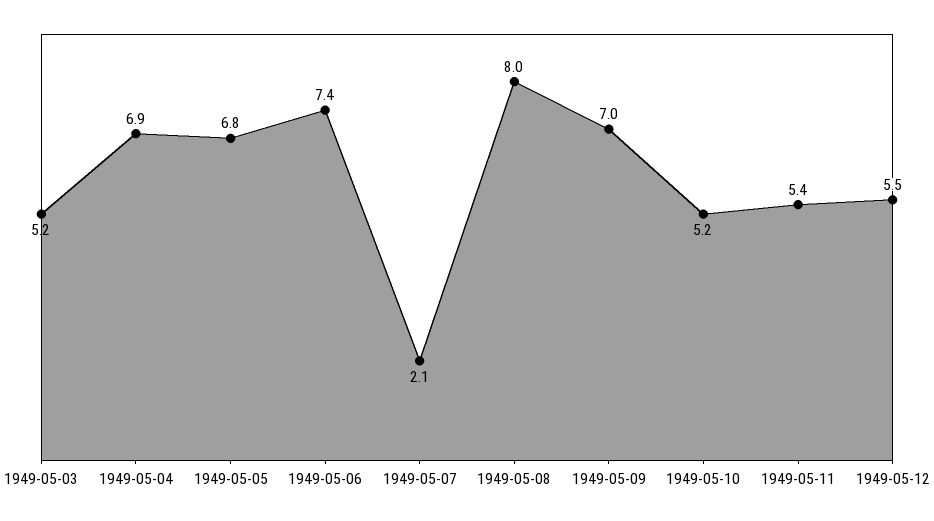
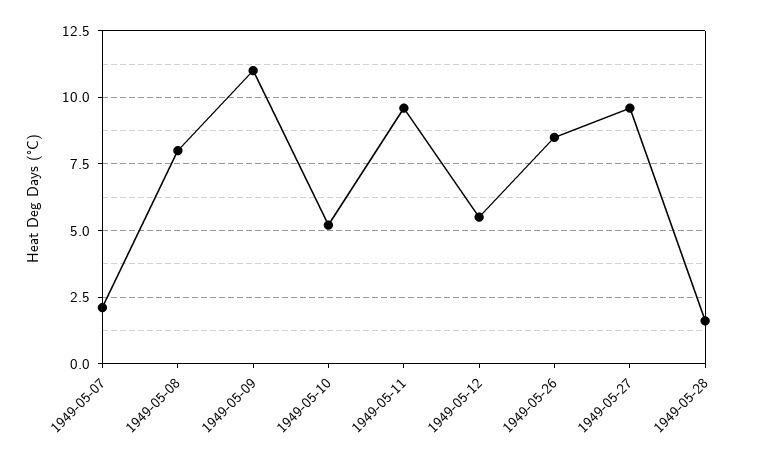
1949-05-03: 5.2 -> none
1949-05-04: 6.9 -> none
1949-05-05: 6.8 -> none
1949-05-06: 7.4 -> none
1949-05-09: 7 -> 11
1949-05-11: 5.4 -> 9.5
1949-05-26: none -> 8.5
1949-05-27: none -> 9.5
1949-05-28: none -> 1.5

